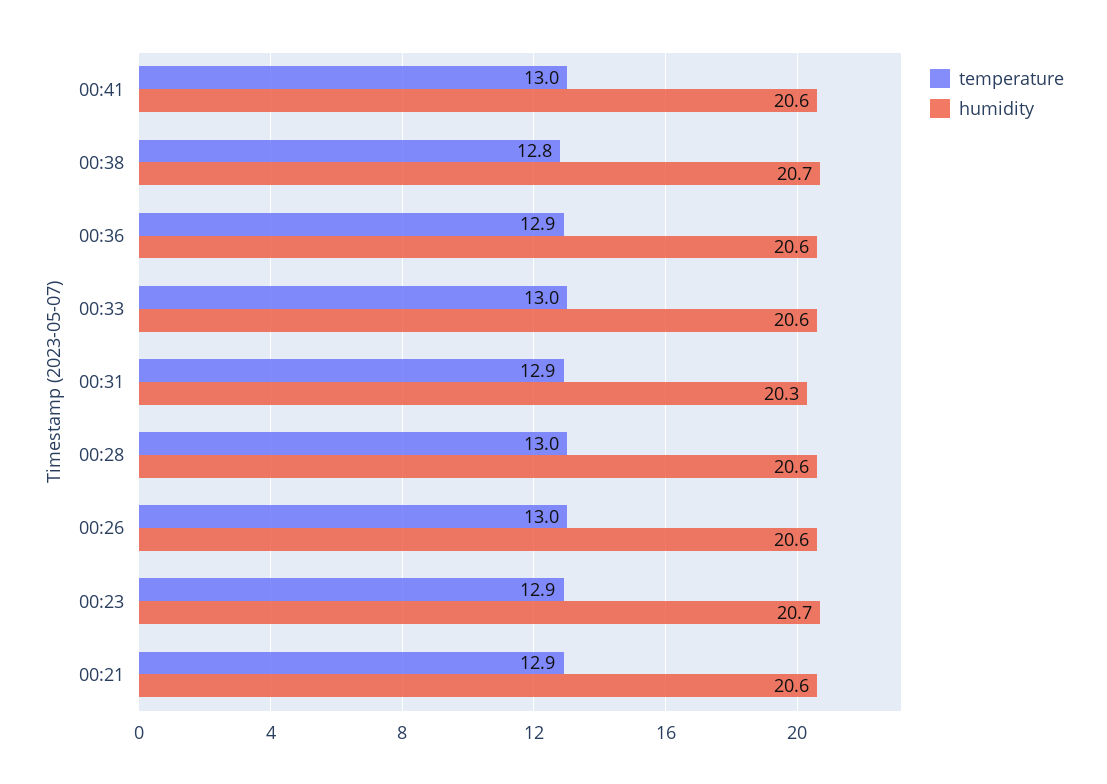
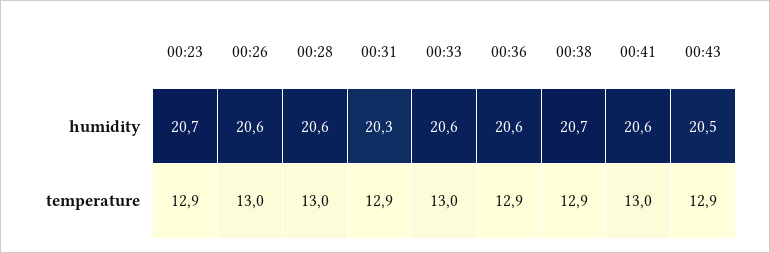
temperature, 00:38: 12.8 -> 12.9
temperature, 00:21: 12.9 -> none
humidity, 00:21: 20.6 -> none
humidity, 00:43: none -> 20.5
temperature, 00:43: none -> 12.9

